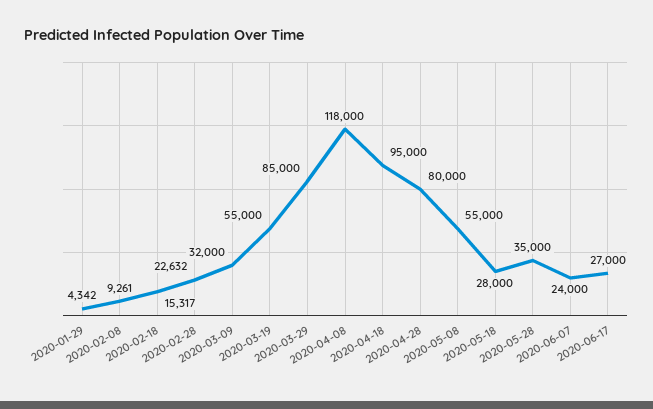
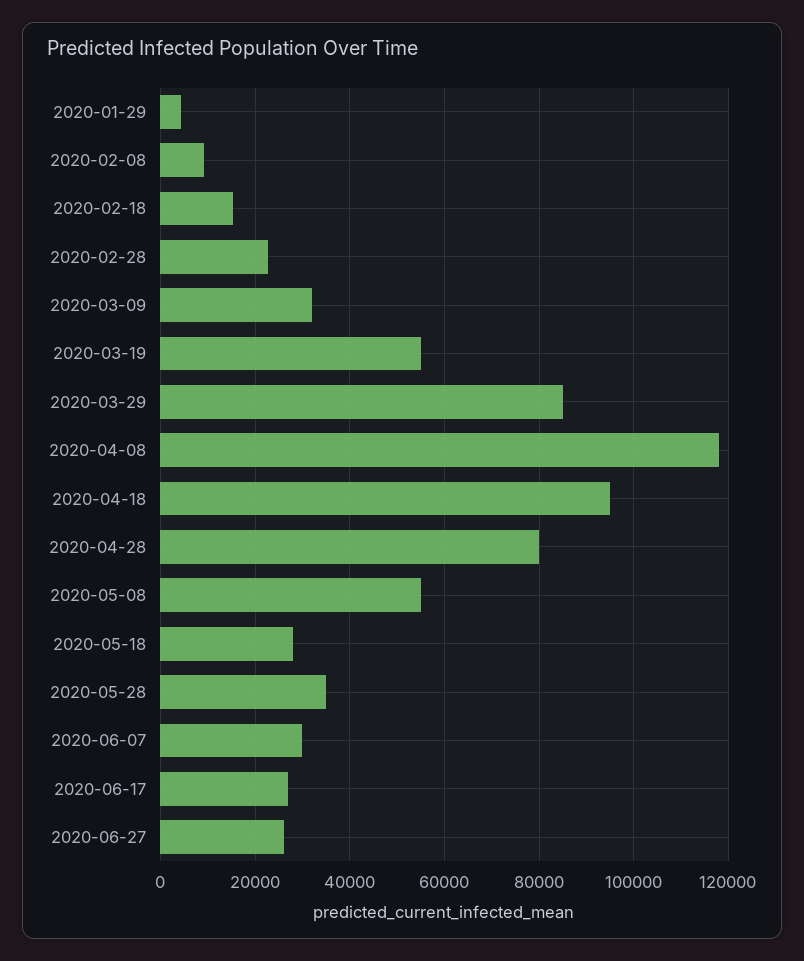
2020-06-07: 24000 -> 30000
2020-06-27: none -> 26000

